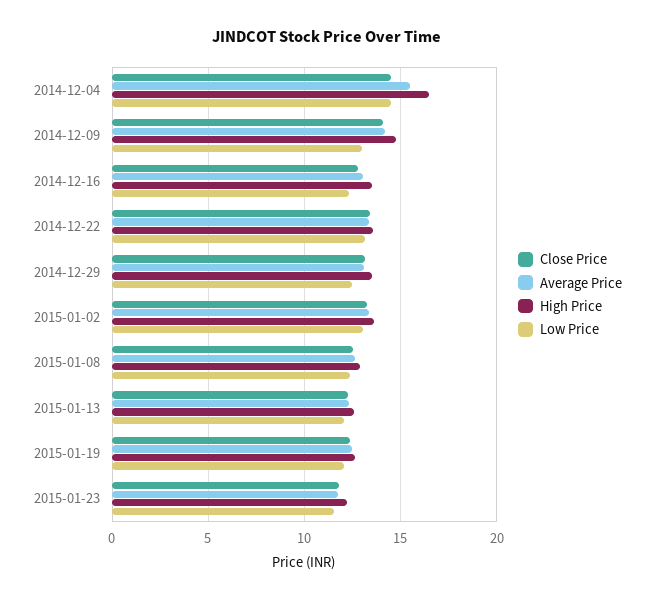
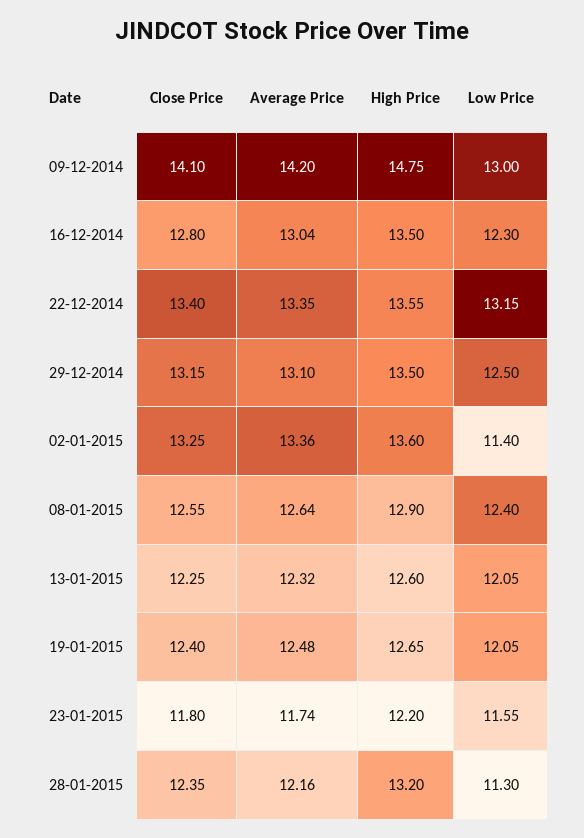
Close Price, 2014-12-04: 14.5 -> none
Average Price, 2014-12-04: 15.5 -> none
High Price, 2014-12-04: 16.5 -> none
Low Price, 2014-12-04: 14.5 -> none
Low Price, 2015-01-02: 13 -> 11.4
Close Price, 28-01-2015: none -> 12.35
Average Price, 28-01-2015: none -> 12.16
High Price, 28-01-2015: none -> 13.2
Low Price, 28-01-2015: none -> 11.3

